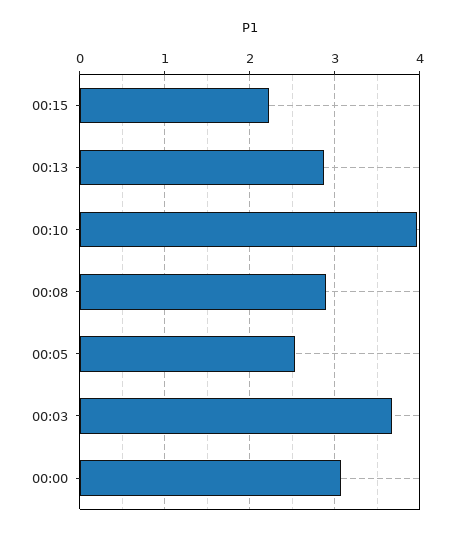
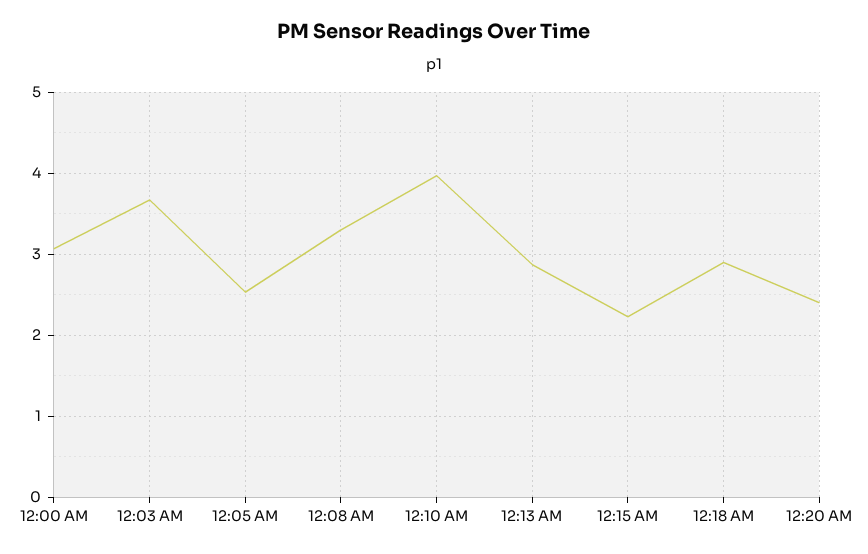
00:08: 2.9 -> 3.3
12:18 AM: none -> 2.9
12:20 AM: none -> 2.4

